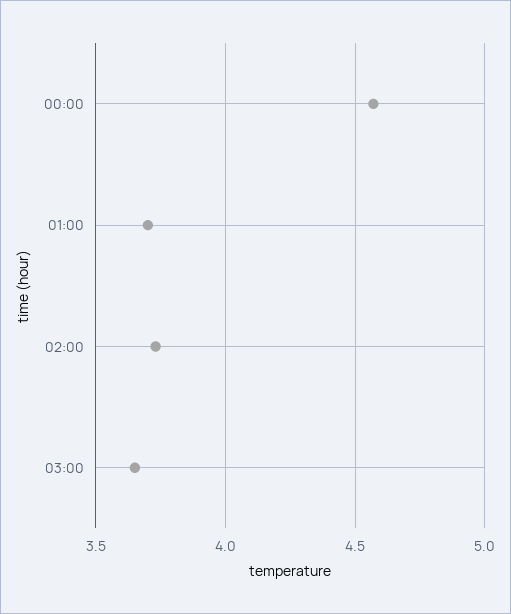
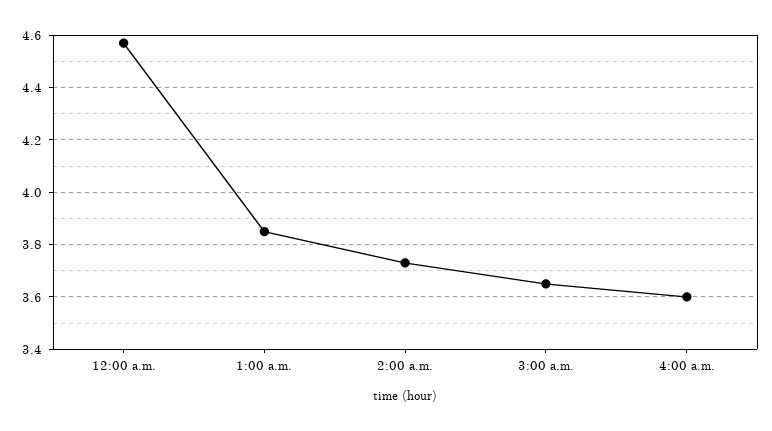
01:00: 3.7 -> 3.85
4:00 a.m.: none -> 3.6

